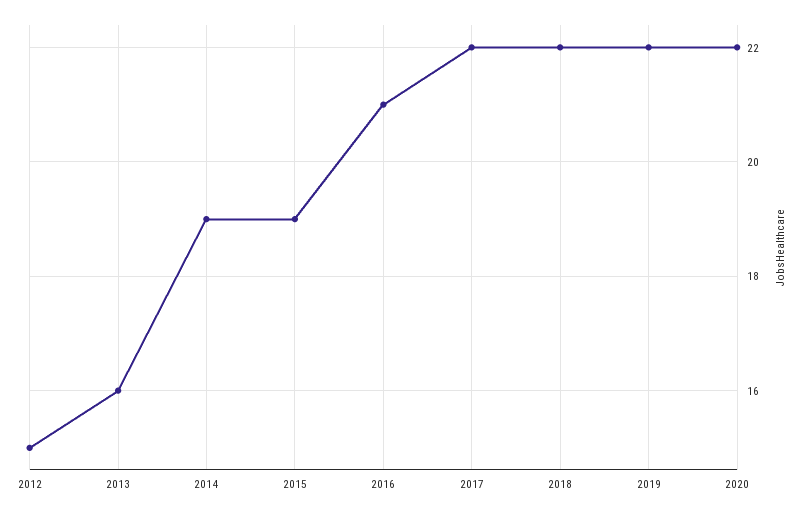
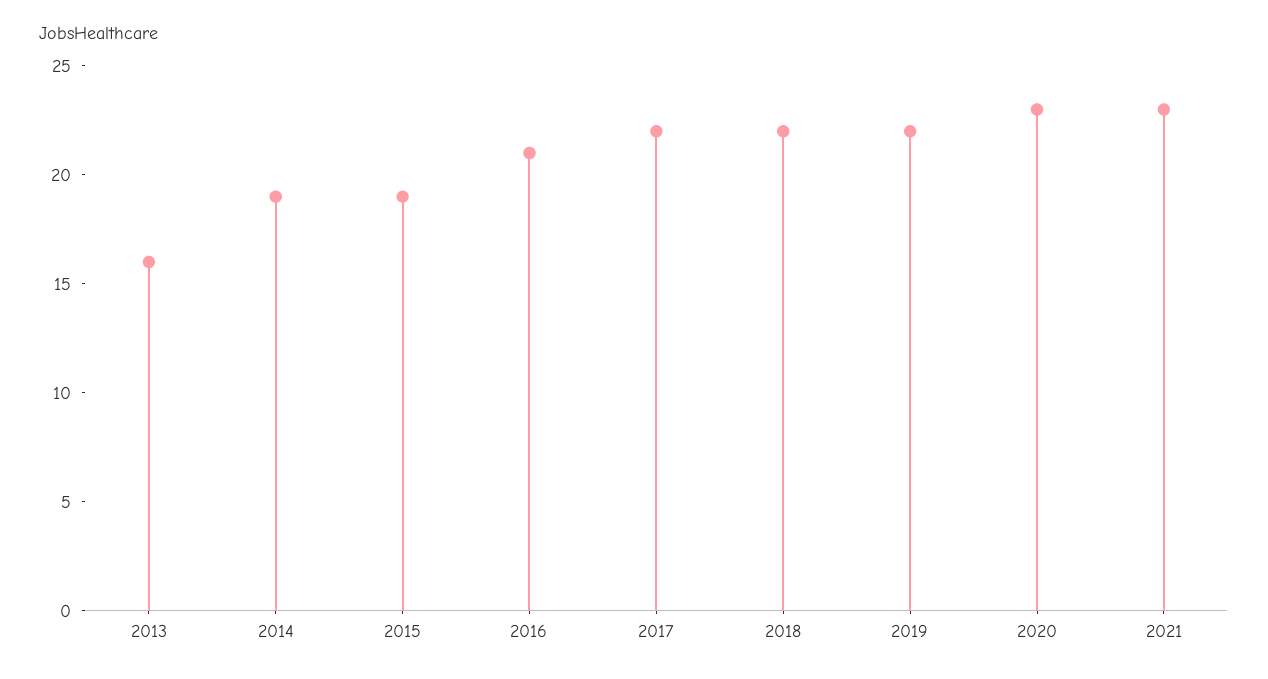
2012: 15 -> none
2020: 22 -> 23
2021: none -> 23

